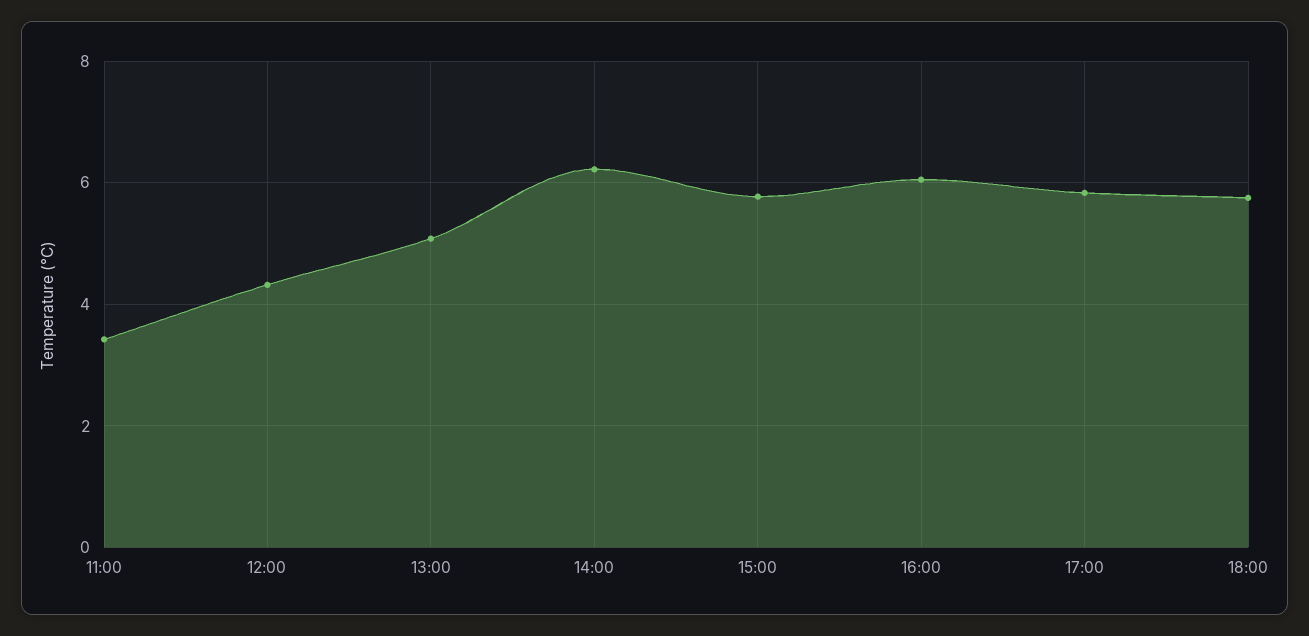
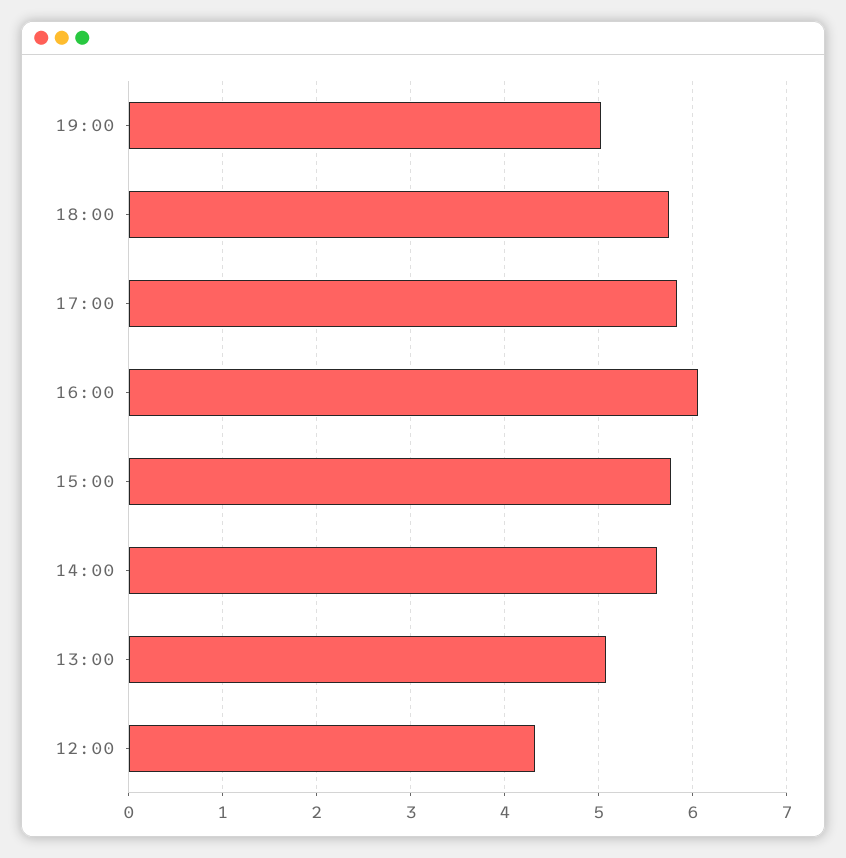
11:00: 3.4 -> none
14:00: 6.2 -> 5.6
19:00: none -> 5

